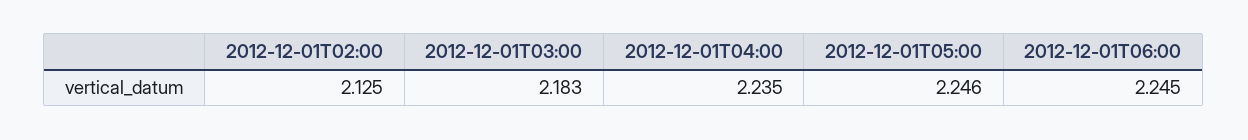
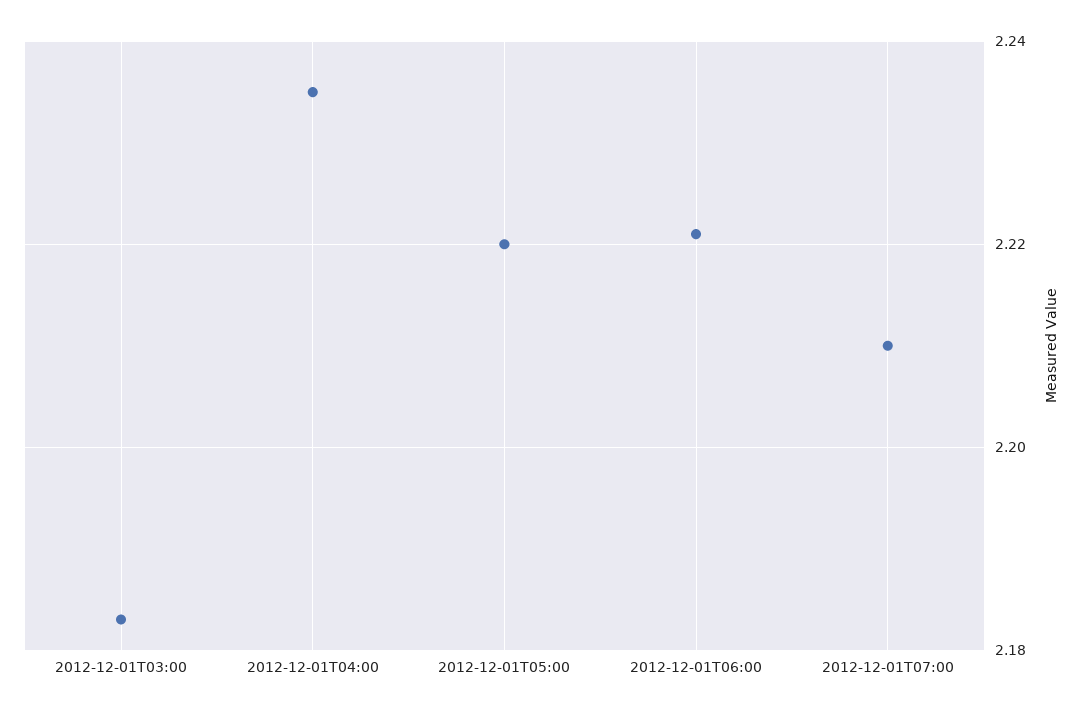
2012-12-01T02:00: 2.125 -> none
2012-12-01T05:00: 2.246 -> 2.22
2012-12-01T06:00: 2.245 -> 2.22
2012-12-01T07:00: none -> 2.21

